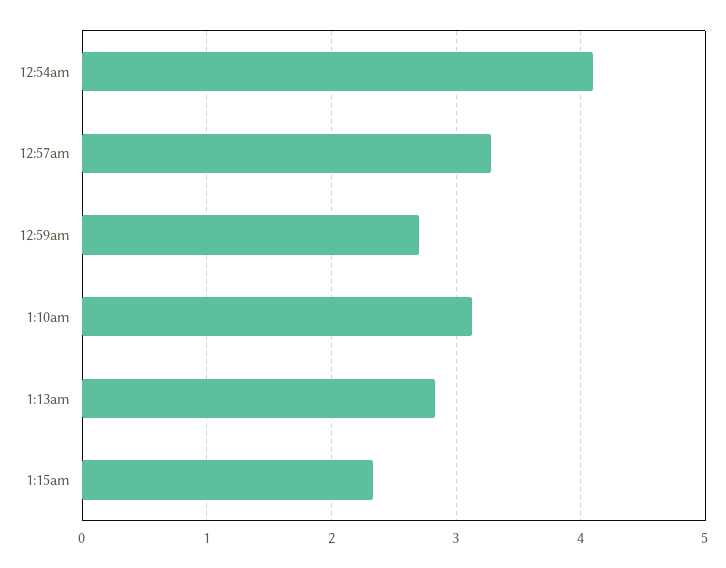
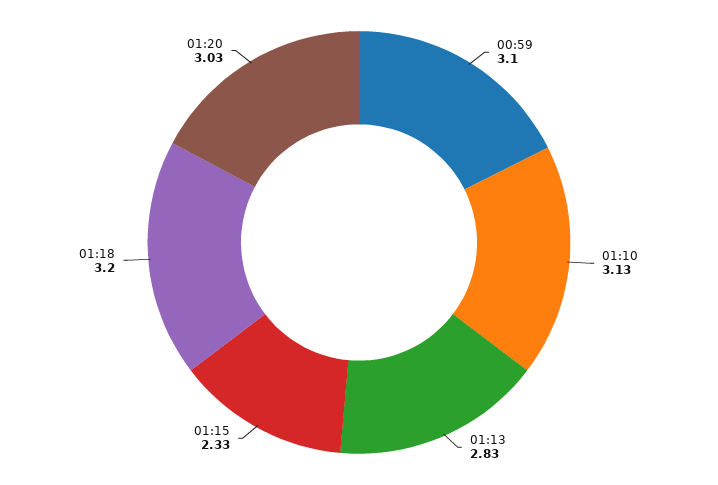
12:54am: 4.1 -> none
12:57am: 3.3 -> none
12:59am: 2.7 -> 3.1
01:18: none -> 3.2
01:20: none -> 3.03

